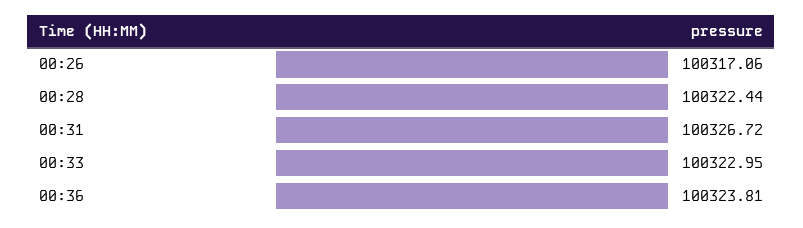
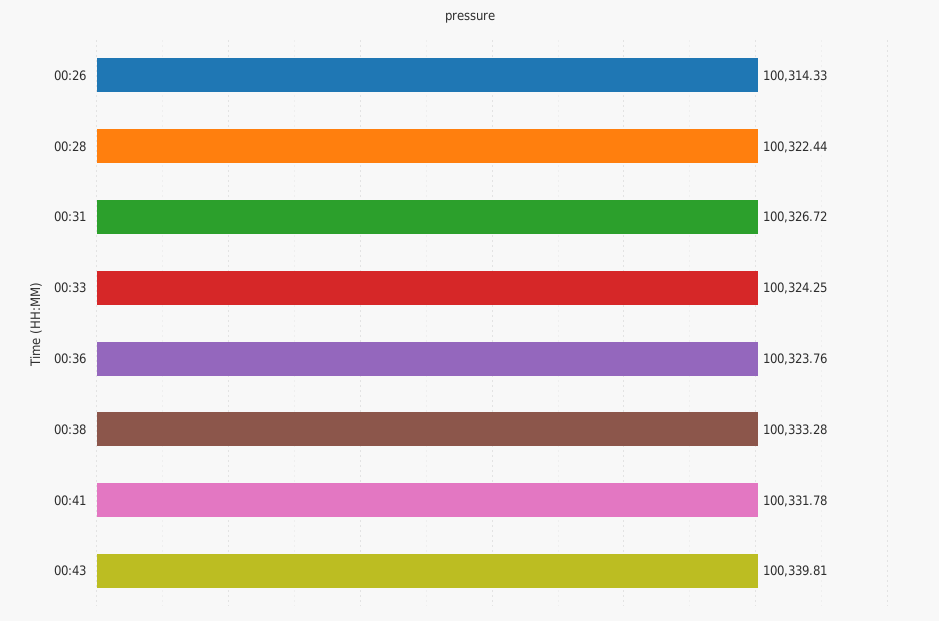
00:26: 100317.06 -> 100314.33
00:33: 100322.95 -> 100324.25
00:36: 100323.81 -> 100323.76
00:38: none -> 100333.28
00:41: none -> 100331.78
00:43: none -> 100339.81

